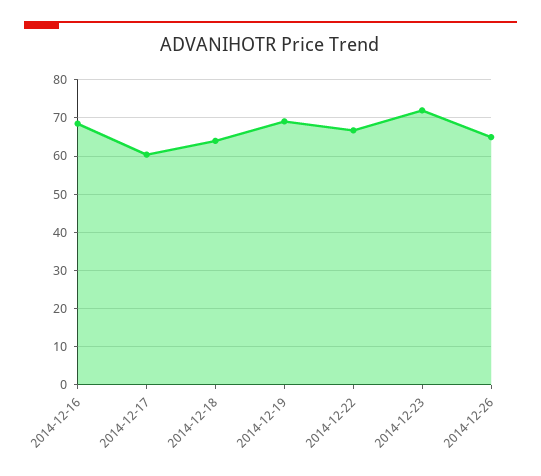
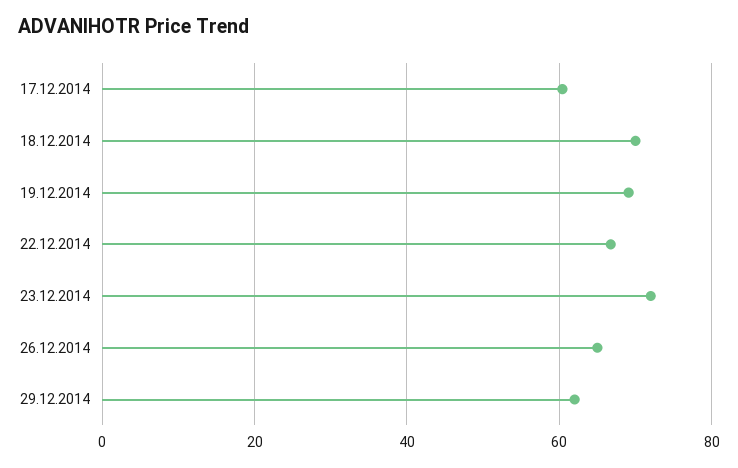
2014-12-16: 68 -> none
2014-12-18: 64 -> 70
29.12.2014: none -> 62

